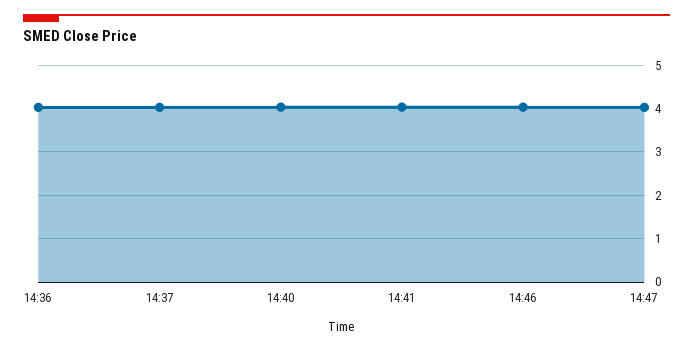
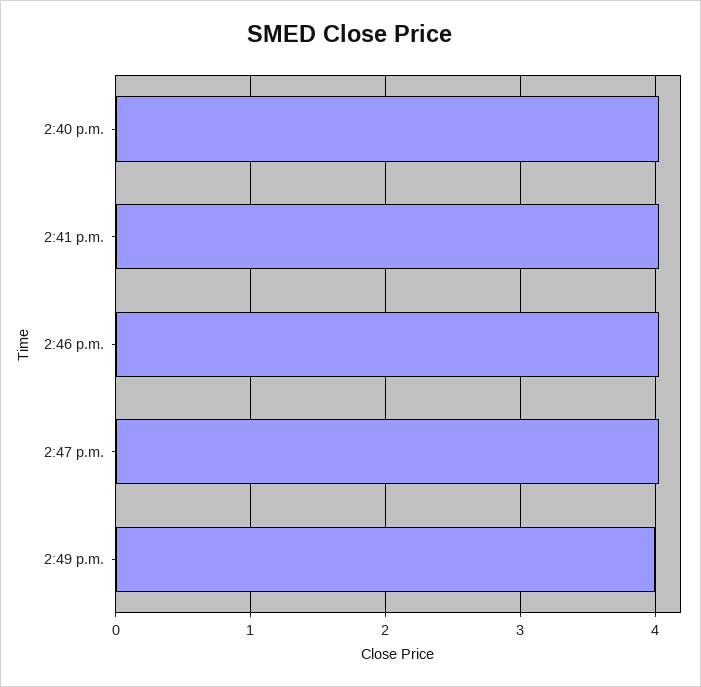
14:36: 4 -> none
14:37: 4 -> none
2:49 p.m.: none -> 4

